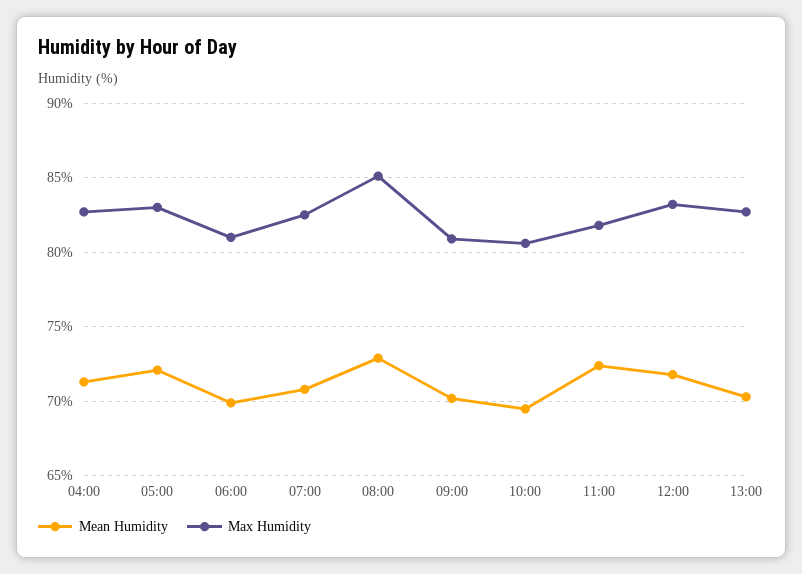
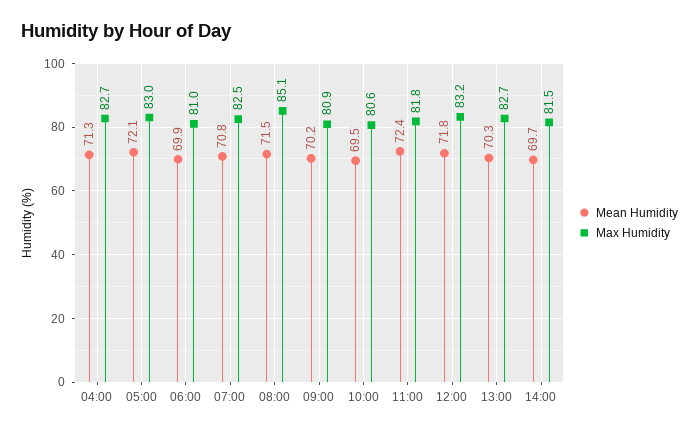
Mean Humidity, 08:00: 73 -> 71.5
Mean Humidity, 14:00: none -> 69.7
Max Humidity, 14:00: none -> 81.5

